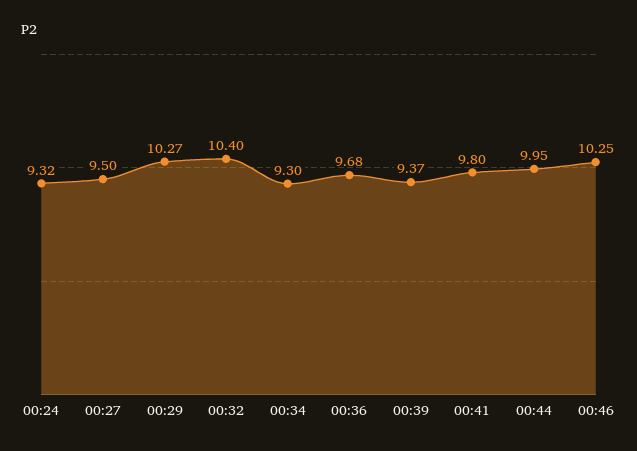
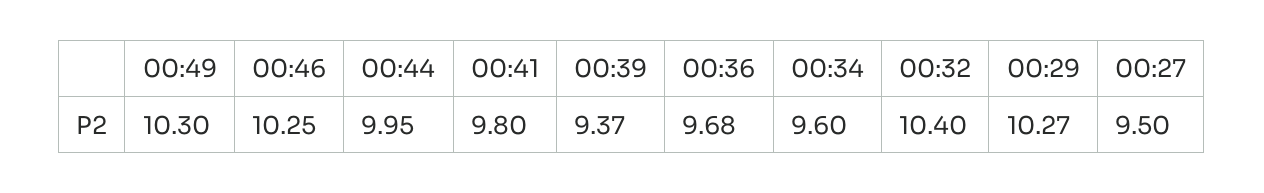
00:24: 9.32 -> none
00:34: 9.3 -> 9.6
00:49: none -> 10.3

